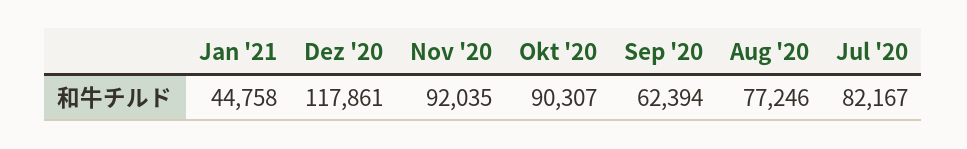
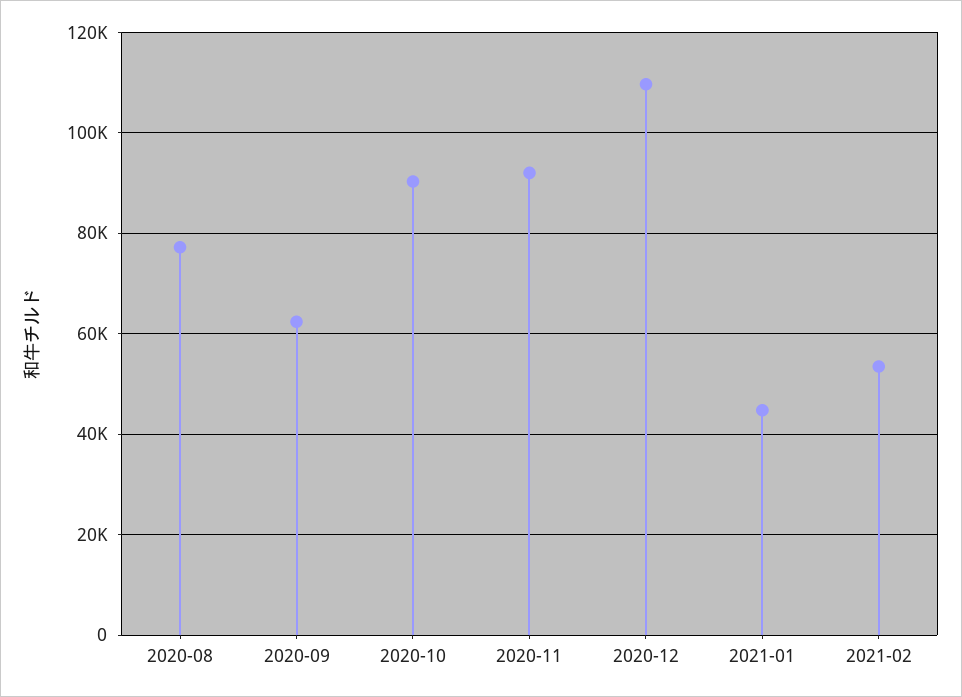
Dez '20: 117861 -> 110000
Jul '20: 82167 -> none
2021-02: none -> 54000

